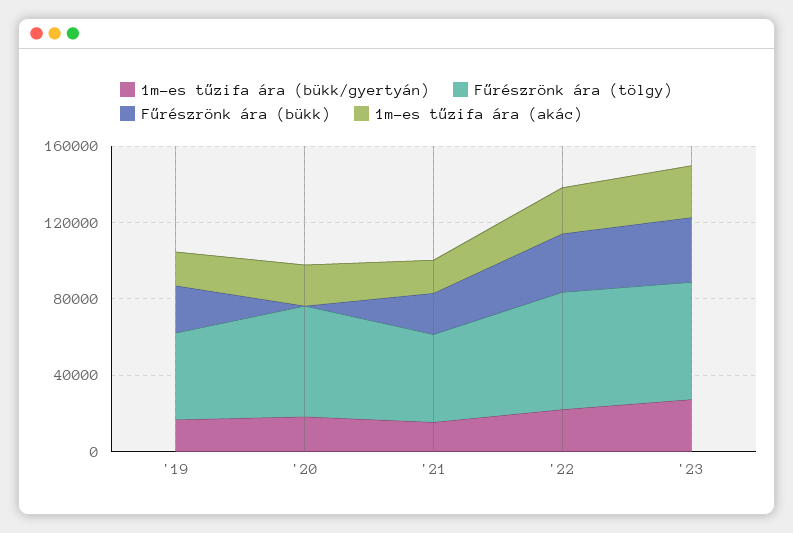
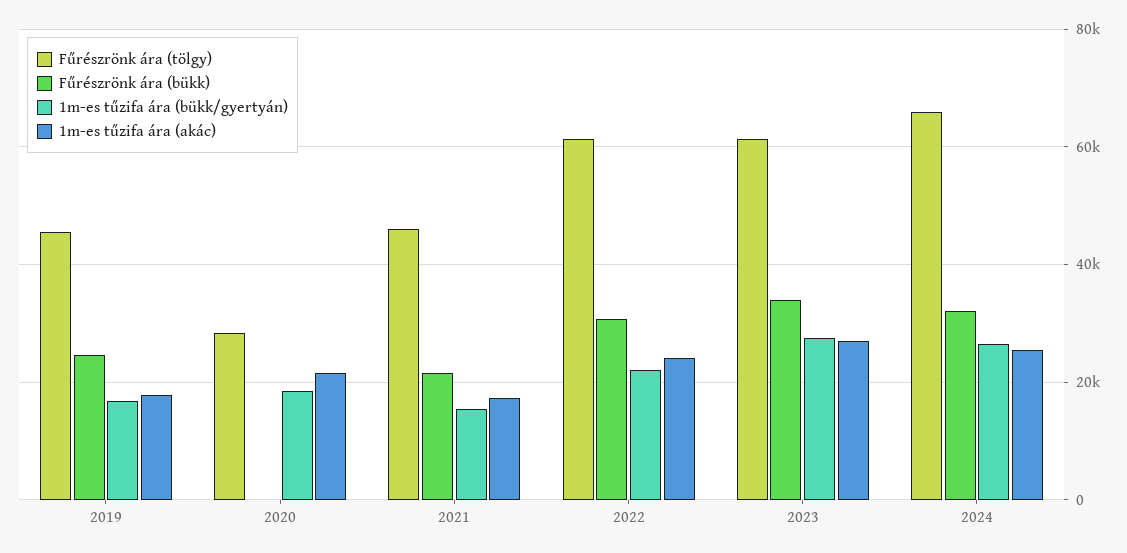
Fűrészrönk ára (tölgy), '20: 60000 -> 28000
Fűrészrönk ára (tölgy), 2024: none -> 66000
Fűrészrönk ára (bükk), 2024: none -> 32000
1m-es tűzifa ára (bükk/gyertyán), 2024: none -> 26000
1m-es tűzifa ára (akác), 2024: none -> 26000

